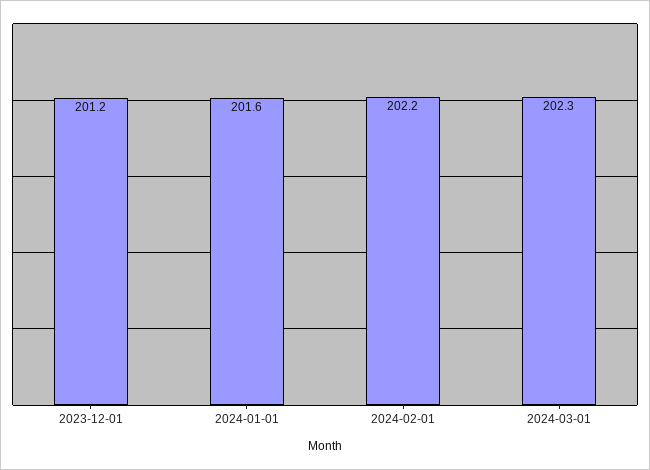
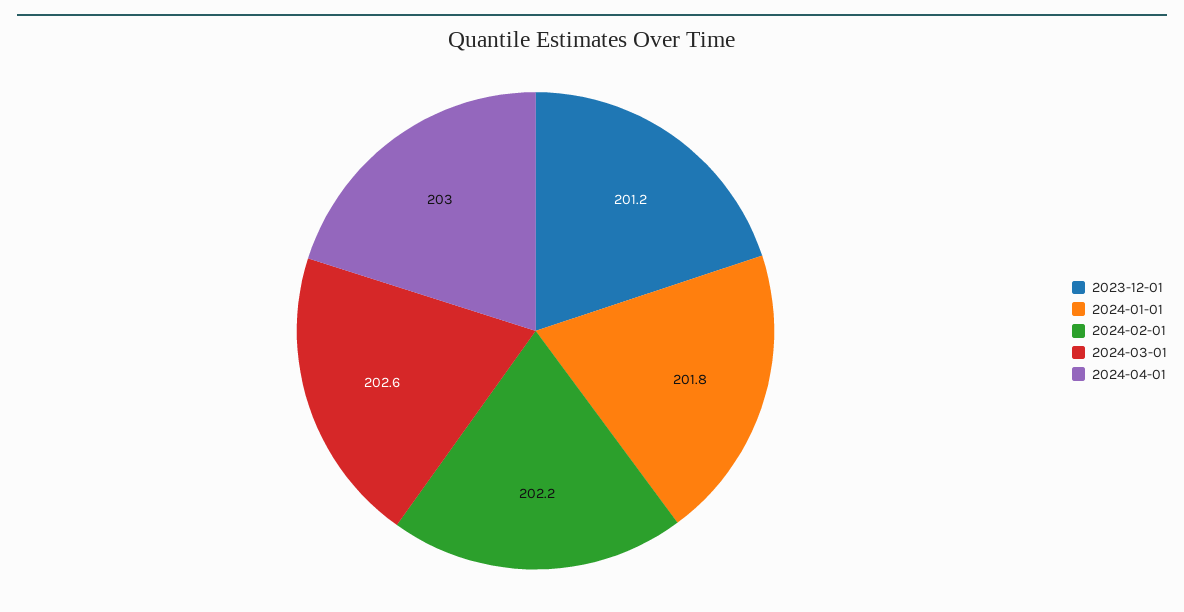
2024-01-01: 201.6 -> 201.8
2024-03-01: 202.3 -> 202.6
2024-04-01: none -> 203

